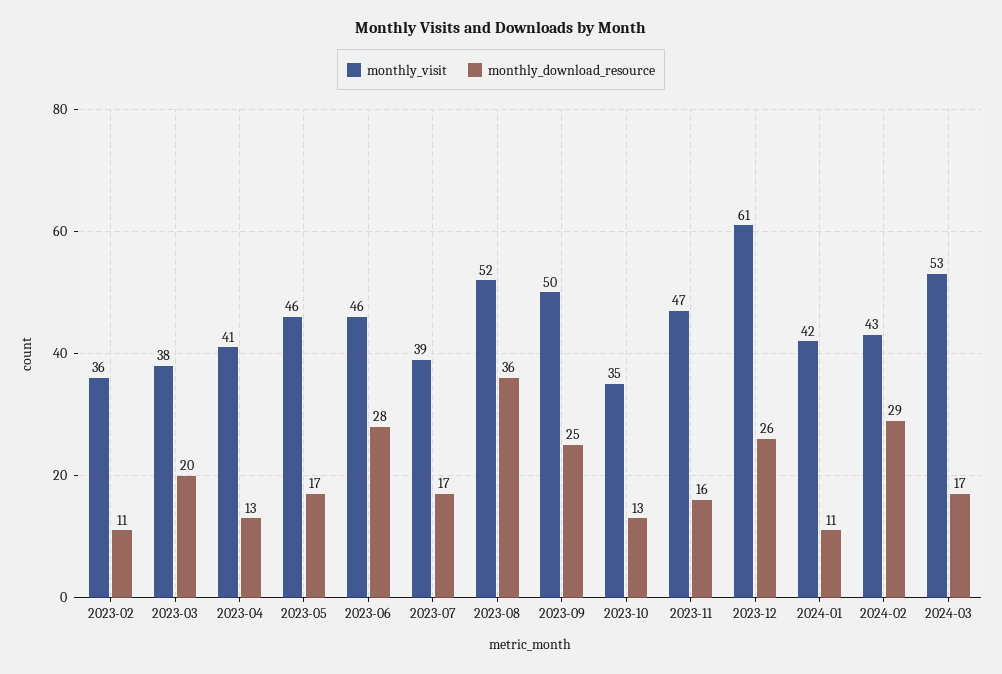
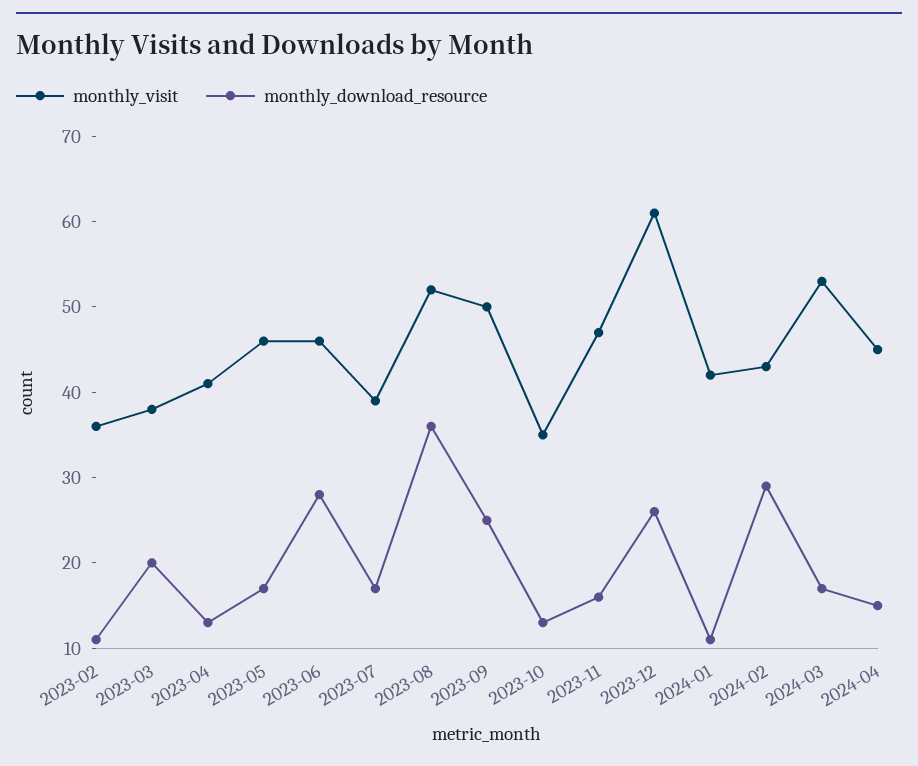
monthly_visit, 2024-04: none -> 45
monthly_download_resource, 2024-04: none -> 15

